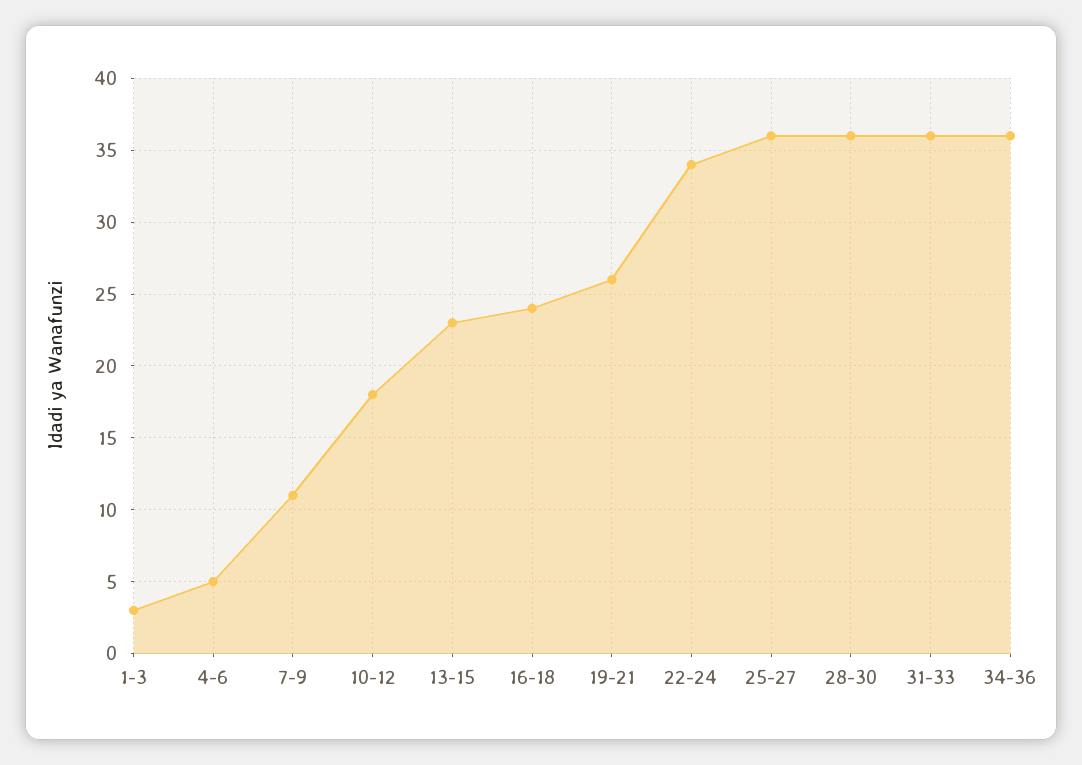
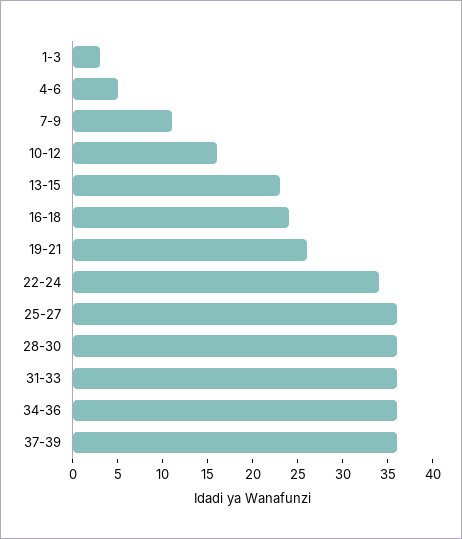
10-12: 18 -> 16
37-39: none -> 36

